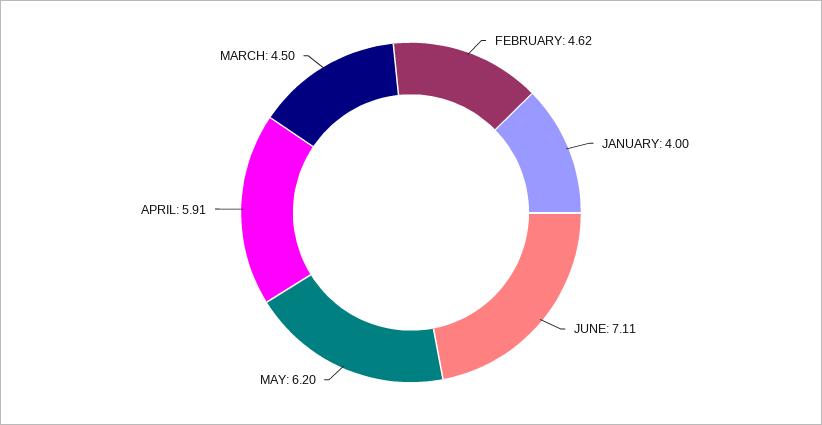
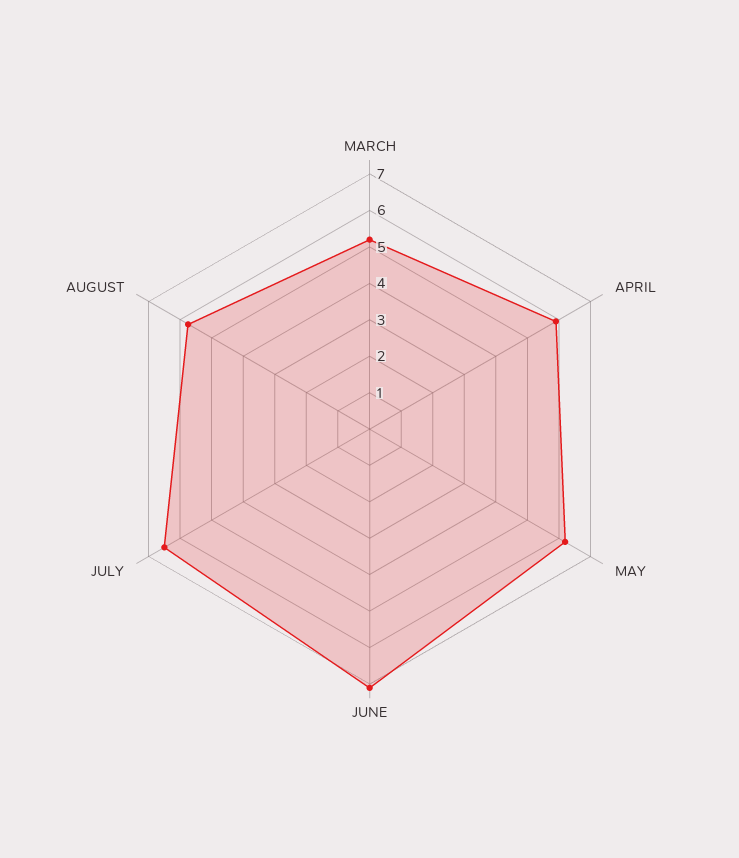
FEBRUARY: 4.62 -> none
JANUARY: 4 -> none
MARCH: 4.5 -> 5.25
JULY: none -> 6.5
AUGUST: none -> 5.75

